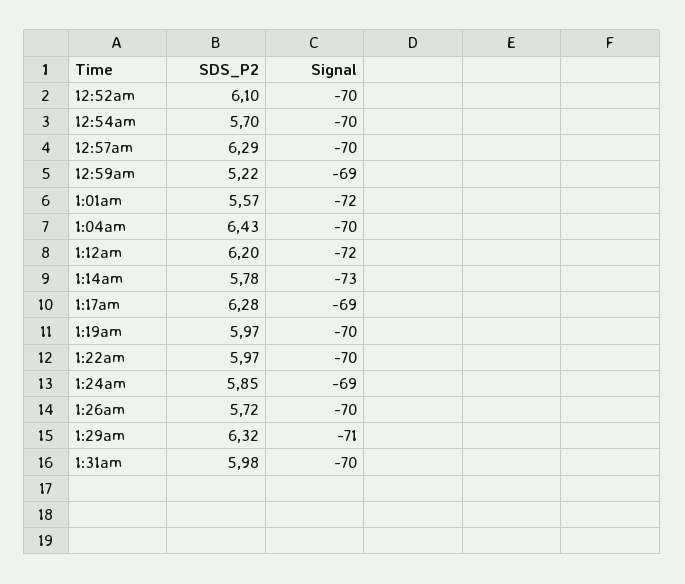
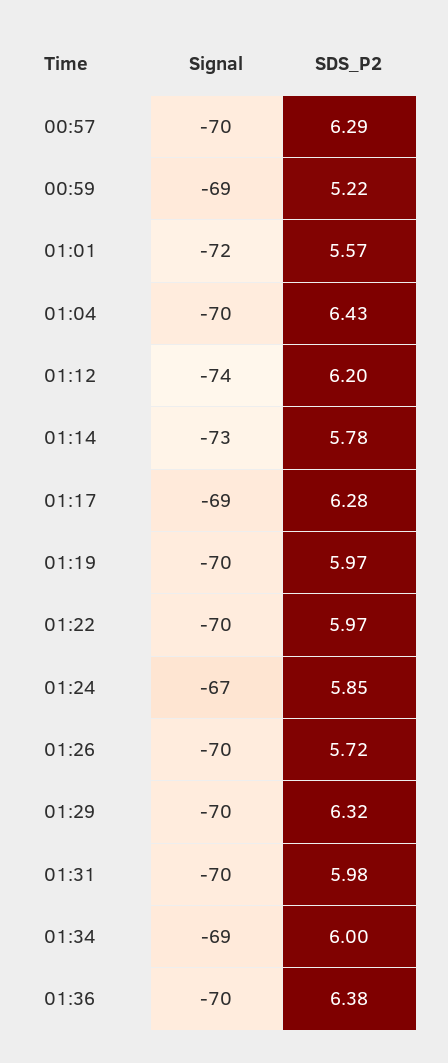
SDS_P2, 12:52am: 6.1 -> none
Signal, 12:52am: -70 -> none
SDS_P2, 12:54am: 5.7 -> none
Signal, 12:54am: -70 -> none
Signal, 1:12am: -72 -> -74
Signal, 1:24am: -69 -> -67
Signal, 1:29am: -71 -> -70
Signal, 01:34: none -> -69
SDS_P2, 01:34: none -> 6
Signal, 01:36: none -> -70
SDS_P2, 01:36: none -> 6.38

